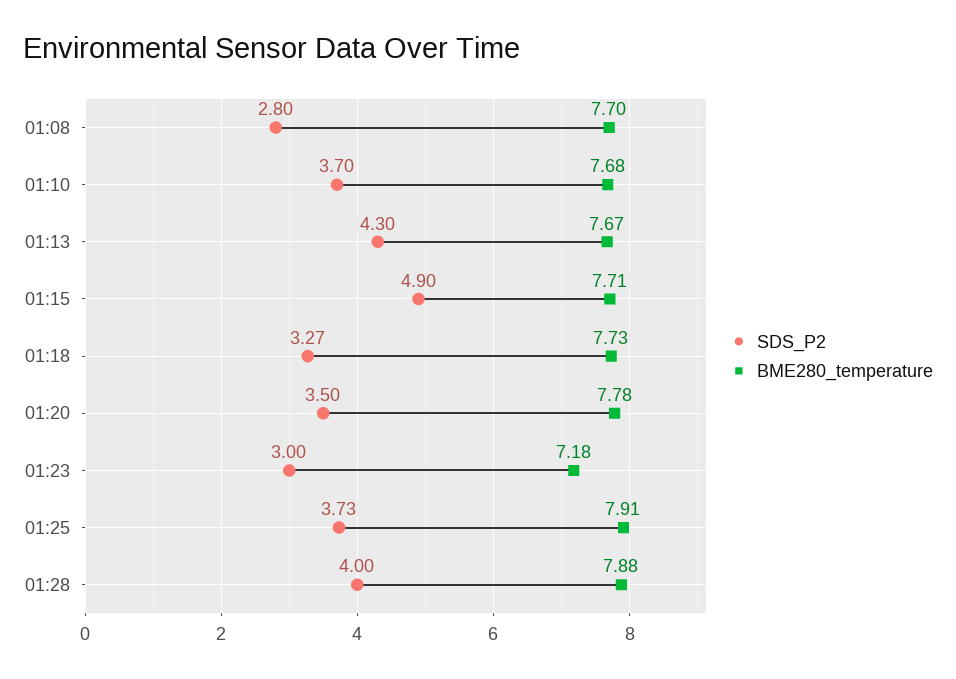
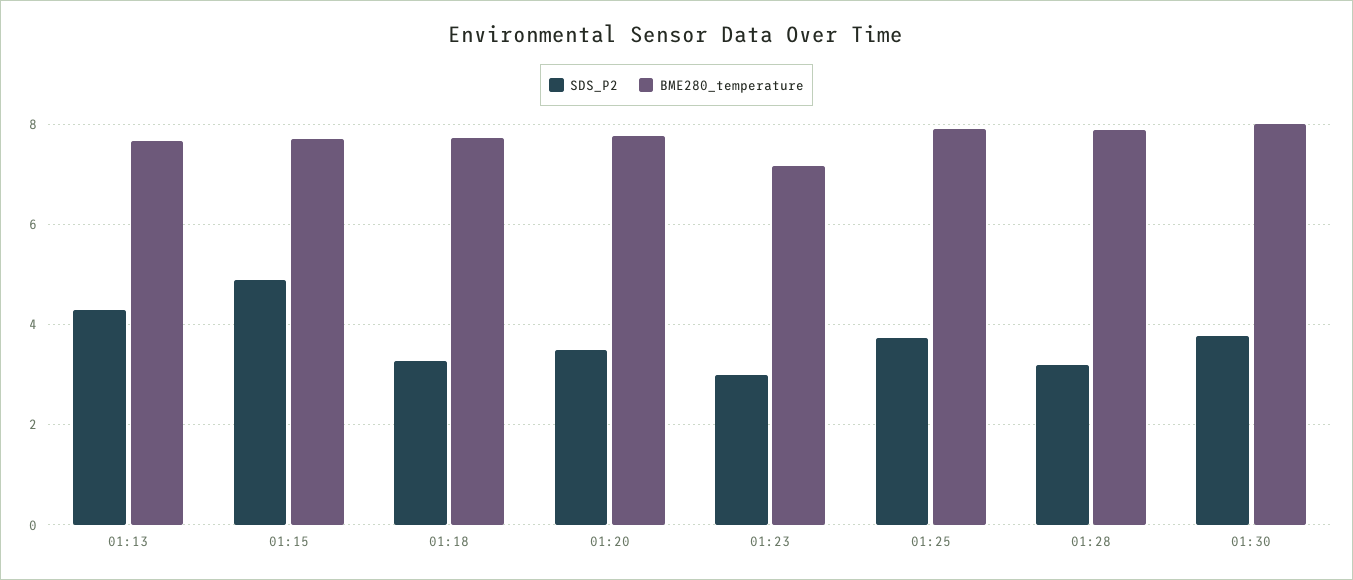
SDS_P2, 01:08: 2.8 -> none
BME280_temperature, 01:08: 7.7 -> none
SDS_P2, 01:10: 3.7 -> none
BME280_temperature, 01:10: 7.68 -> none
SDS_P2, 01:28: 4 -> 3.2
SDS_P2, 01:30: none -> 3.8
BME280_temperature, 01:30: none -> 8

